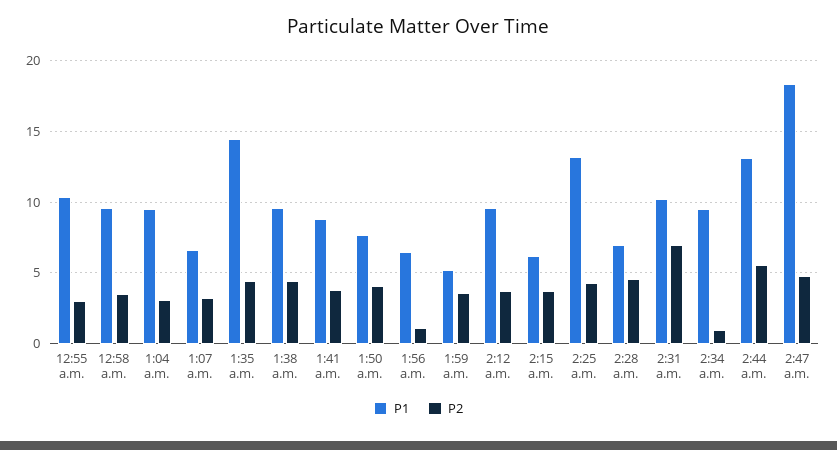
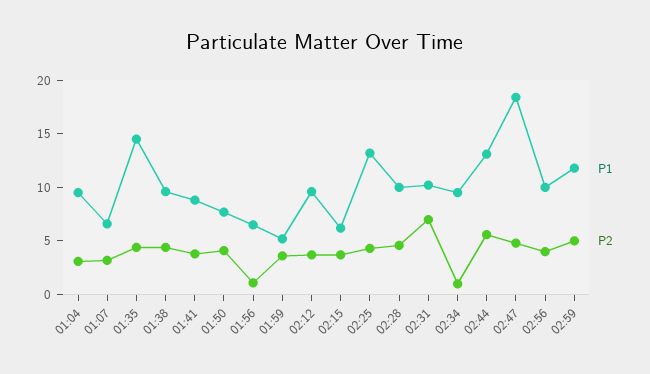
P1, 12:55 a.m.: 10.5 -> none
P2, 12:55 a.m.: 3 -> none
P1, 12:58 a.m.: 9.5 -> none
P2, 12:58 a.m.: 3.5 -> none
P1, 2:28 a.m.: 7 -> 10
P1, 02:56: none -> 10
P2, 02:56: none -> 4
P1, 02:59: none -> 12
P2, 02:59: none -> 5

